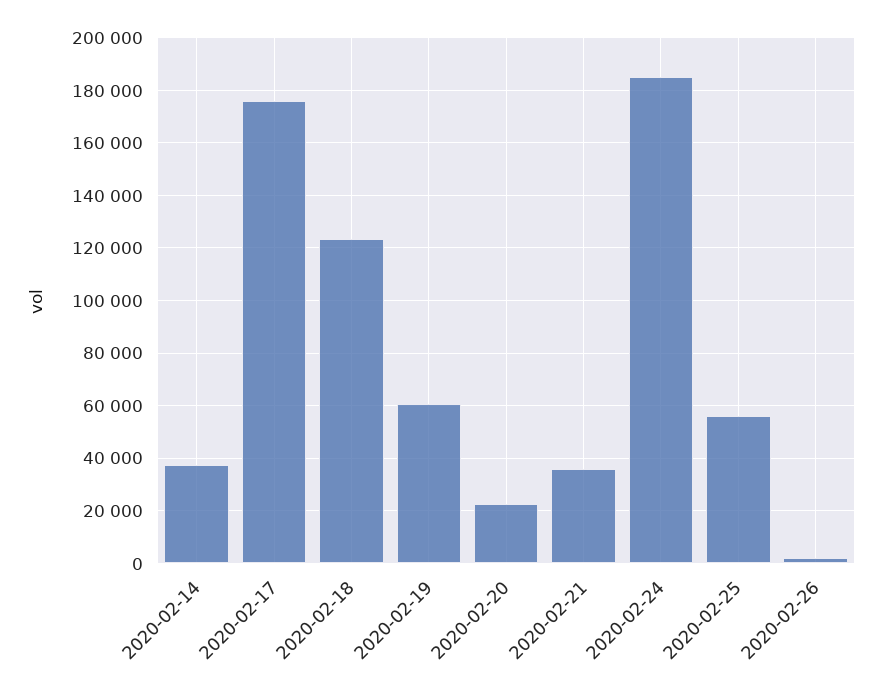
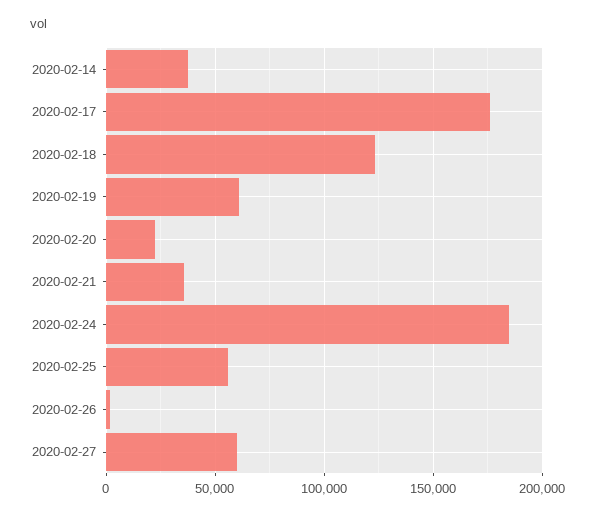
2020-02-27: none -> 60000

